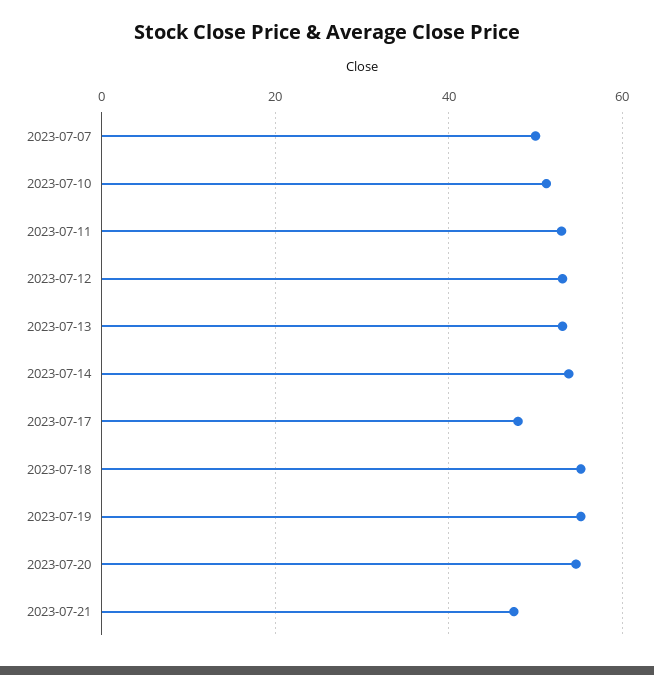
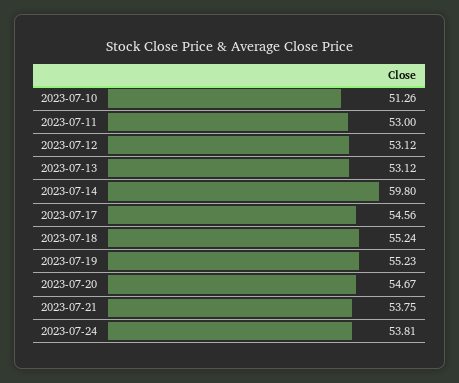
2023-07-07: 50 -> none
2023-07-14: 54 -> 59.8
2023-07-17: 48 -> 54.56
2023-07-21: 48 -> 53.75
2023-07-24: none -> 53.81

